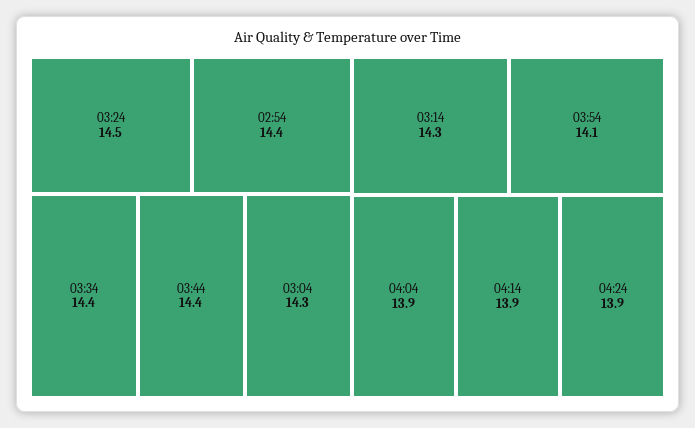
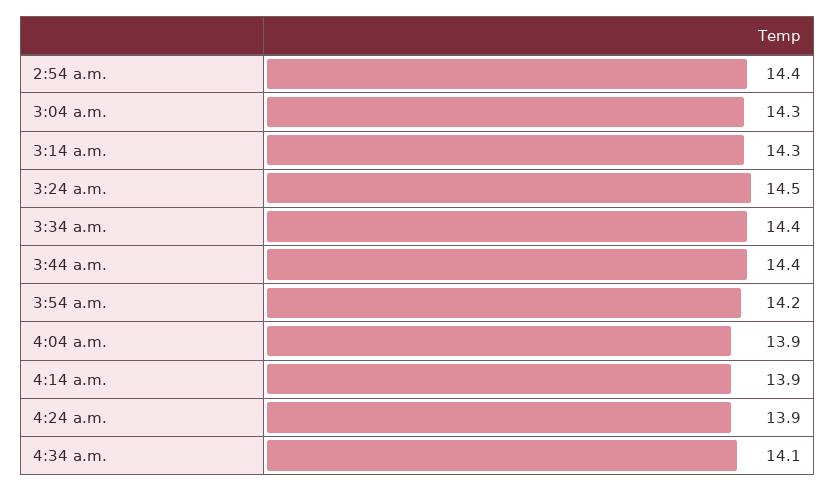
03:54: 14.1 -> 14.2
4:34 a.m.: none -> 14.1

